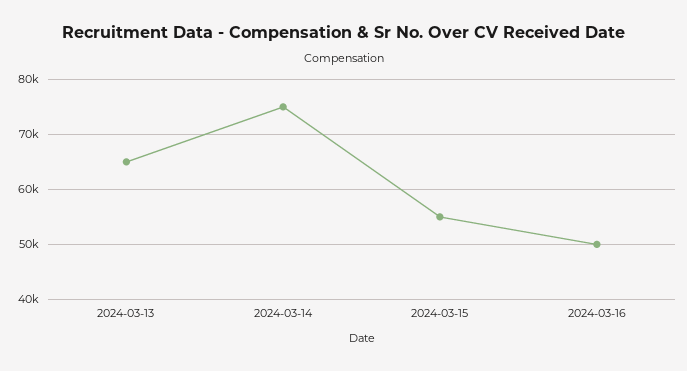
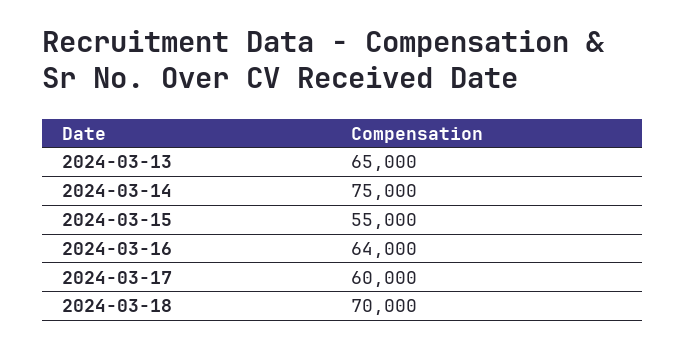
2024-03-16: 50000 -> 64000
2024-03-17: none -> 60000
2024-03-18: none -> 70000

